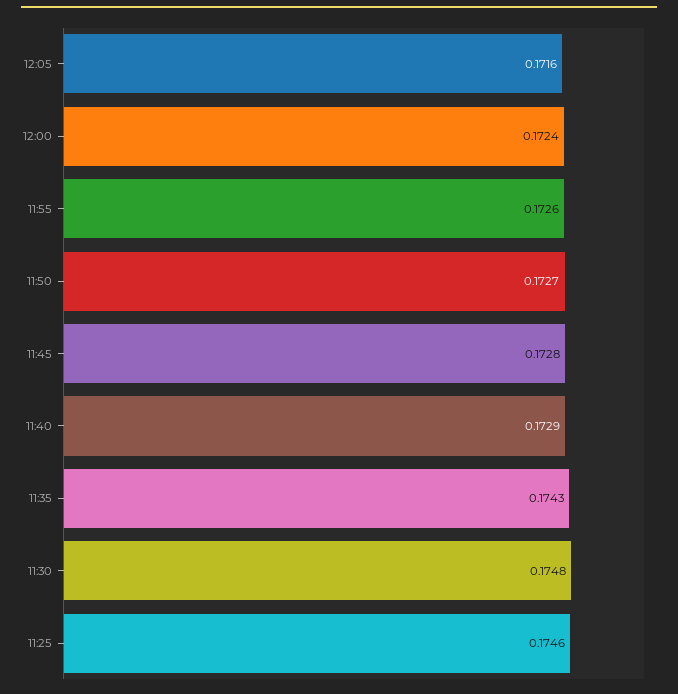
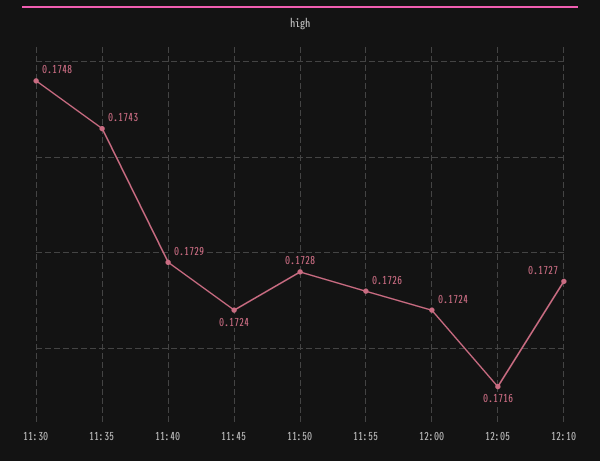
11:50: 0.1727 -> 0.1728
11:45: 0.1728 -> 0.1724
11:25: 0.1746 -> none
12:10: none -> 0.1727

